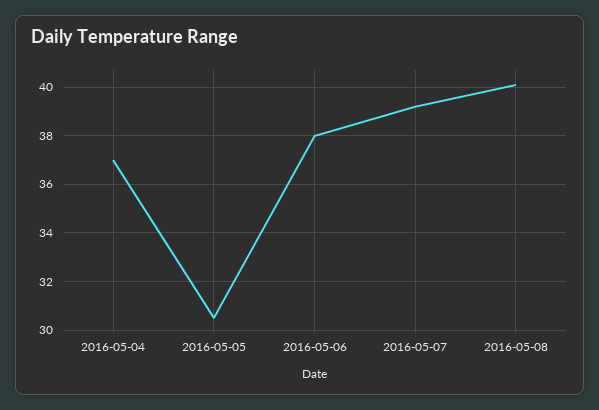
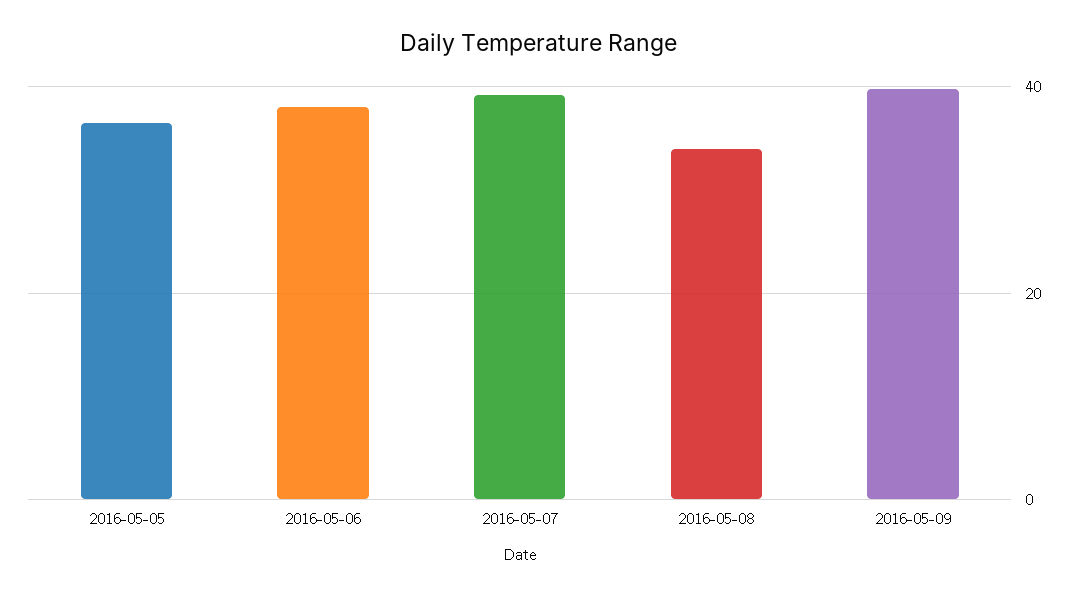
2016-05-04: 37 -> none
2016-05-05: 30.5 -> 36
2016-05-08: 40 -> 34
2016-05-09: none -> 40

